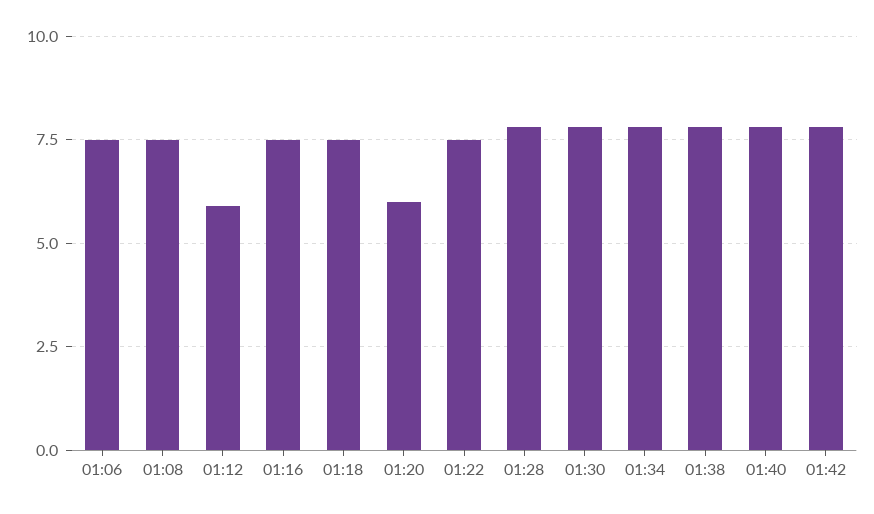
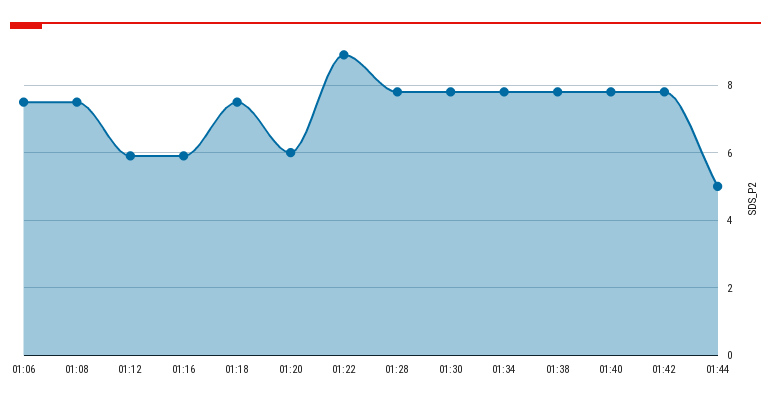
01:16: 7.5 -> 6
01:22: 7.5 -> 9
01:44: none -> 5

